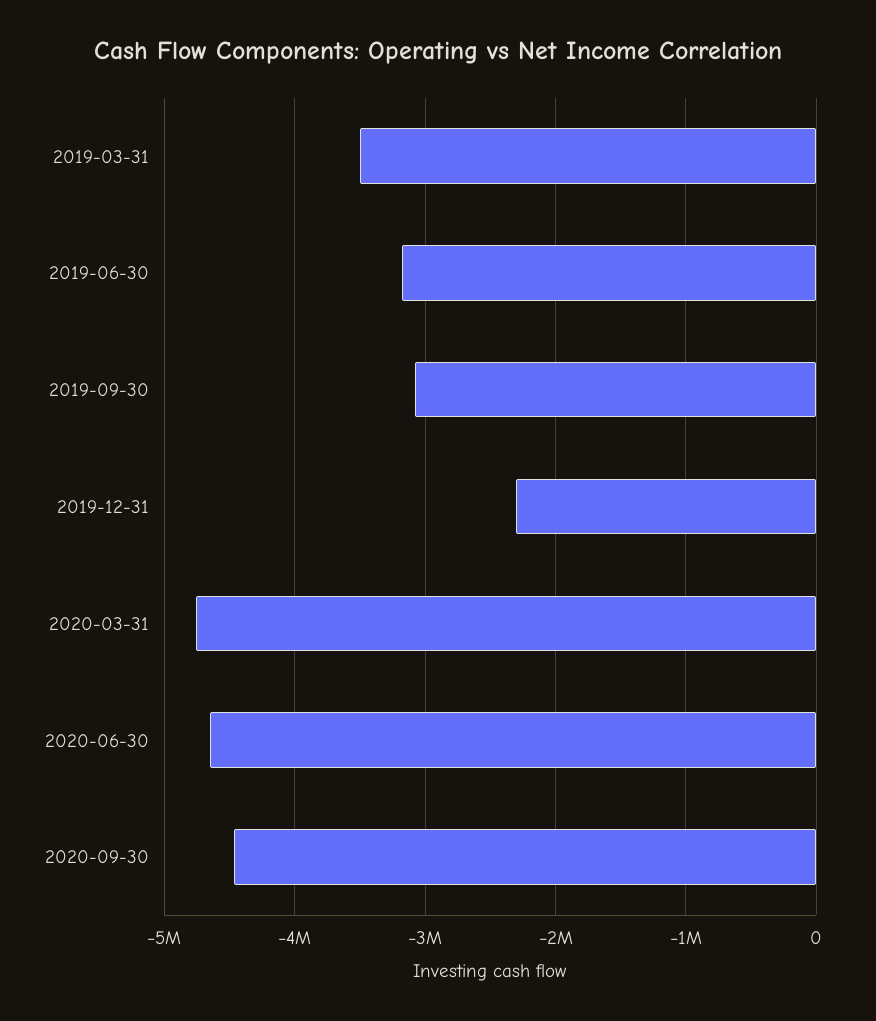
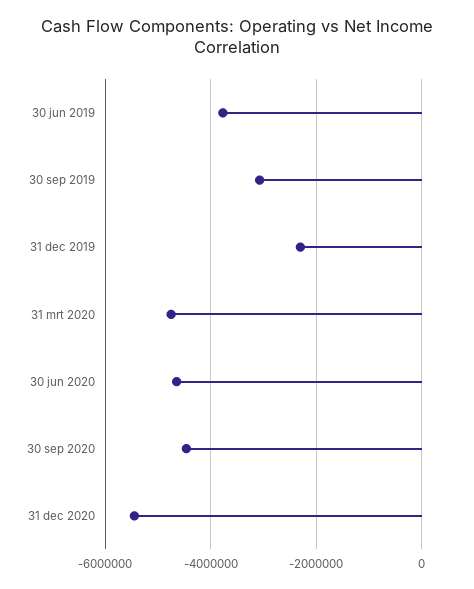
2019-03-31: -3500000 -> none
2019-06-30: -3200000 -> -3800000
31 dec 2020: none -> -5400000

